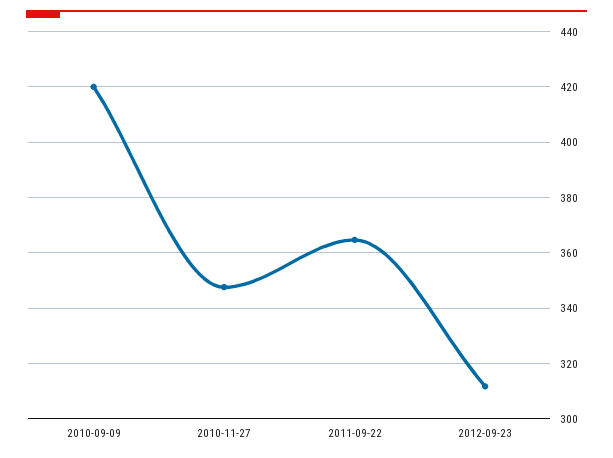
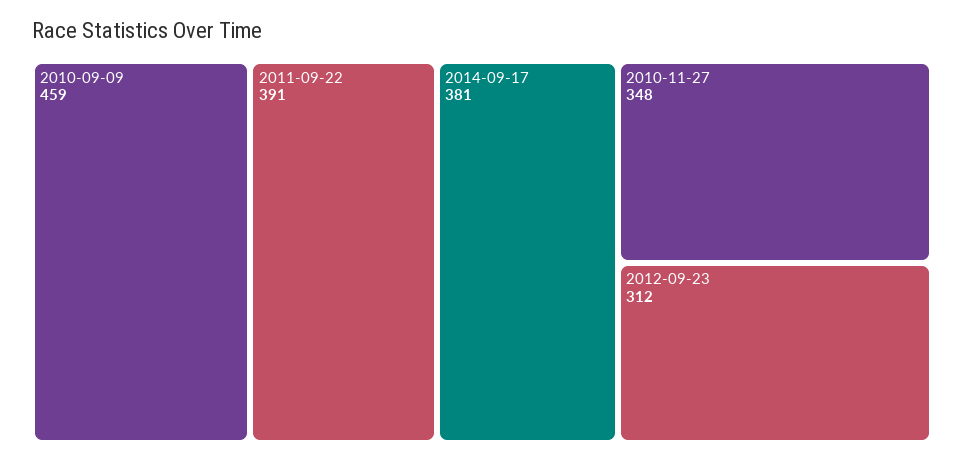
2010-09-09: 420 -> 459
2011-09-22: 365 -> 391
2014-09-17: none -> 381

